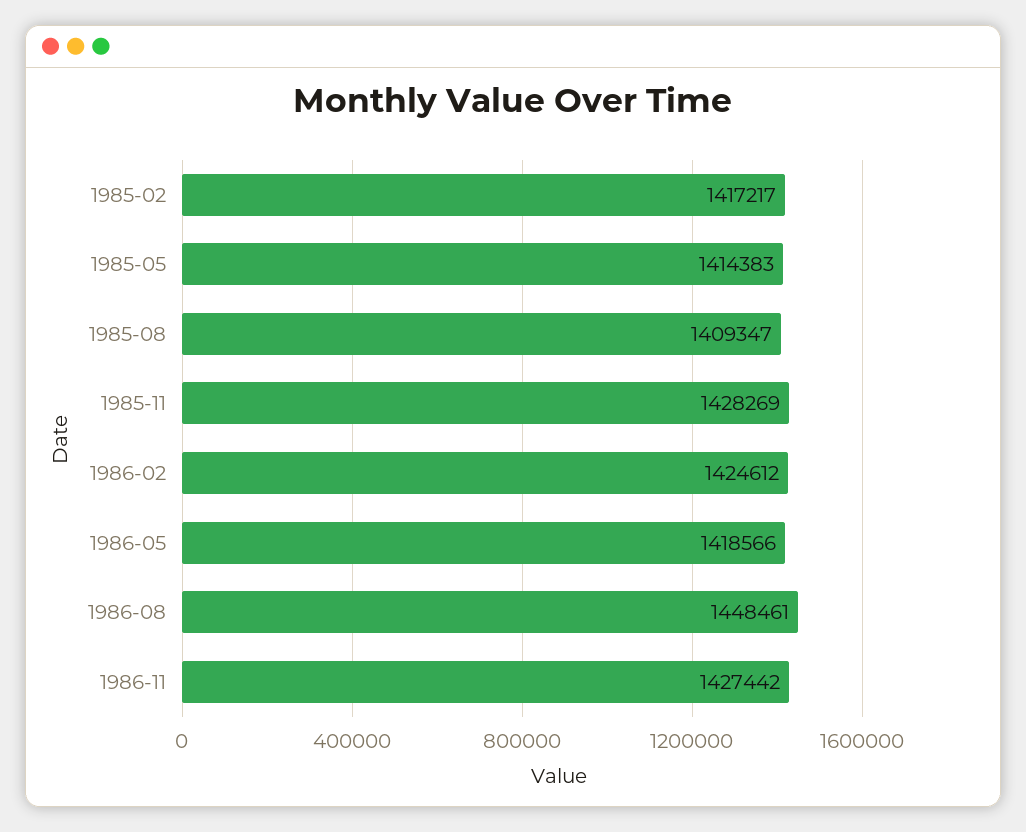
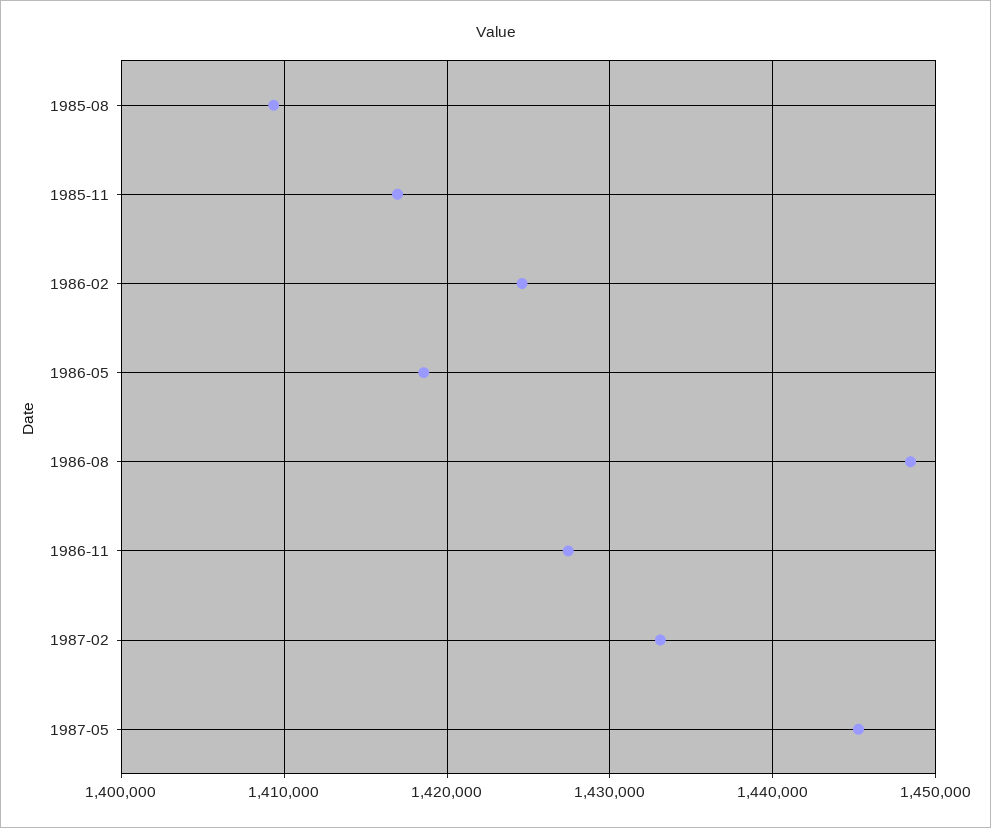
1985-02: 1417217 -> none
1985-05: 1414383 -> none
1985-11: 1428269 -> 1417000
1987-02: none -> 1433000
1987-05: none -> 1445000

